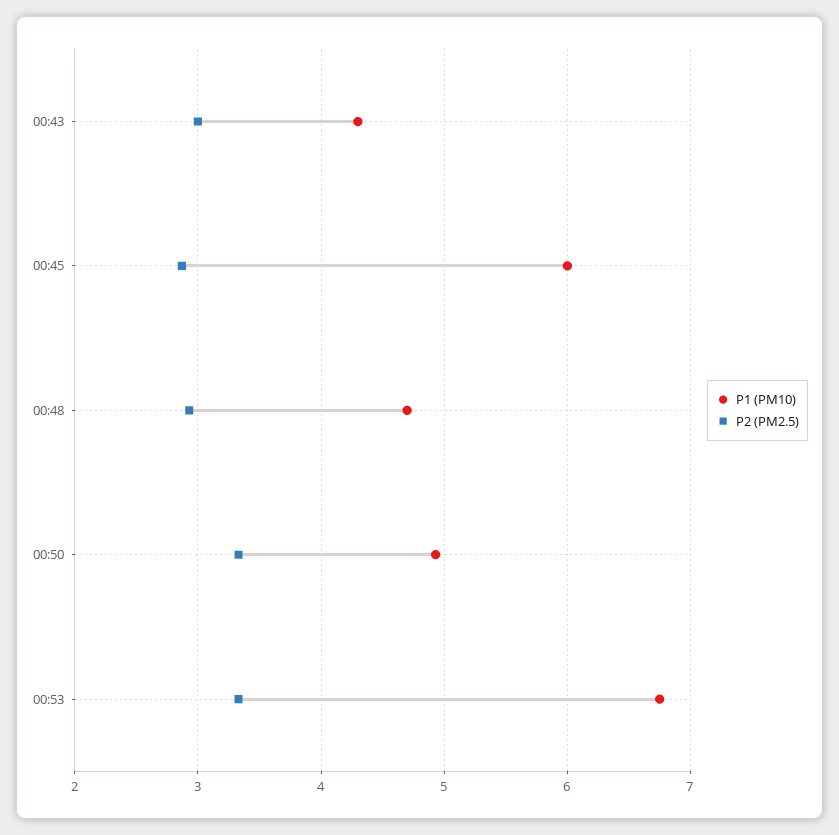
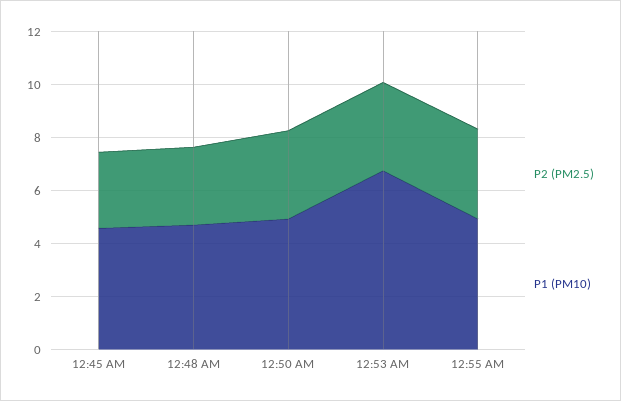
P1 (PM10), 00:43: 4.3 -> none
P2 (PM2.5), 00:43: 3 -> none
P1 (PM10), 00:45: 6 -> 4.5
P2 (PM2.5), 12:55 AM: none -> 3.5
P1 (PM10), 12:55 AM: none -> 5

